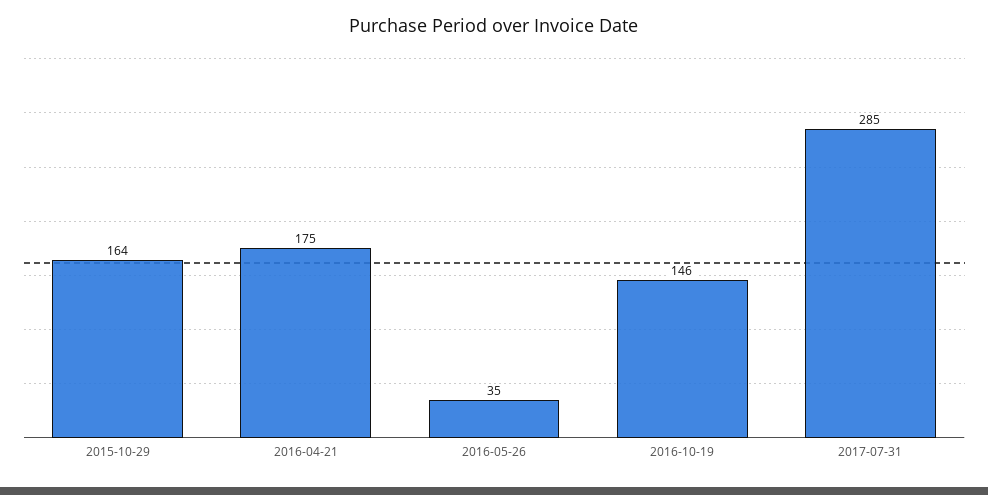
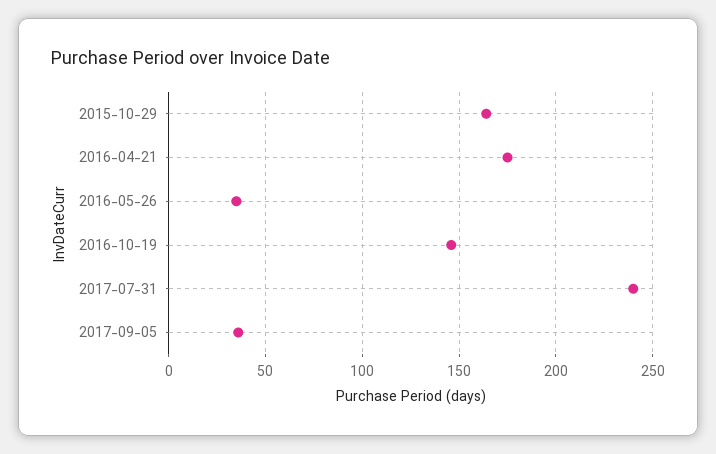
2017-07-31: 285 -> 240
2017-09-05: none -> 35

